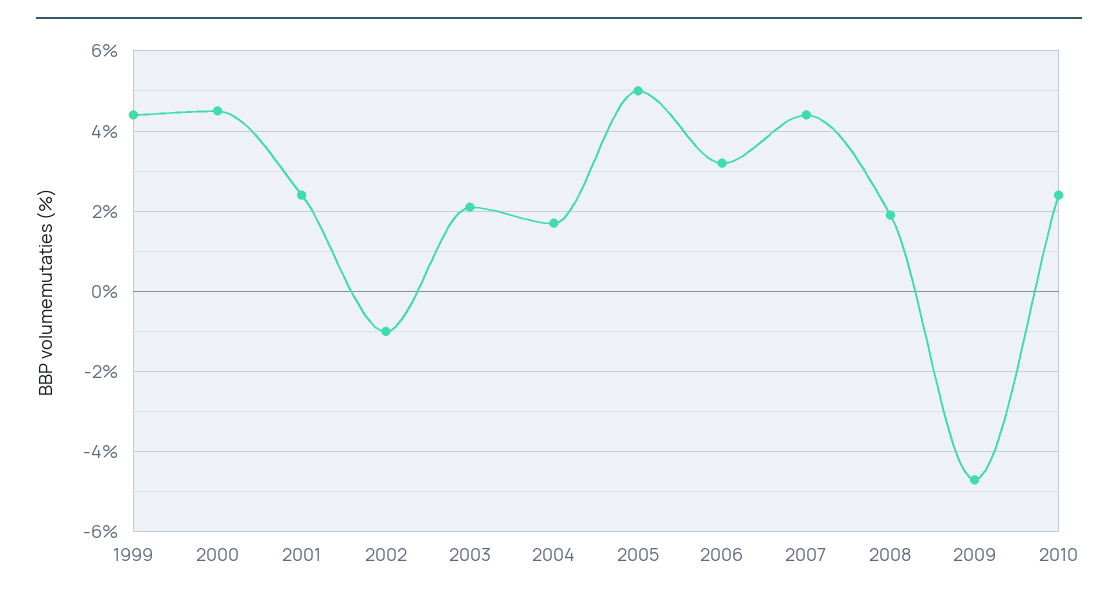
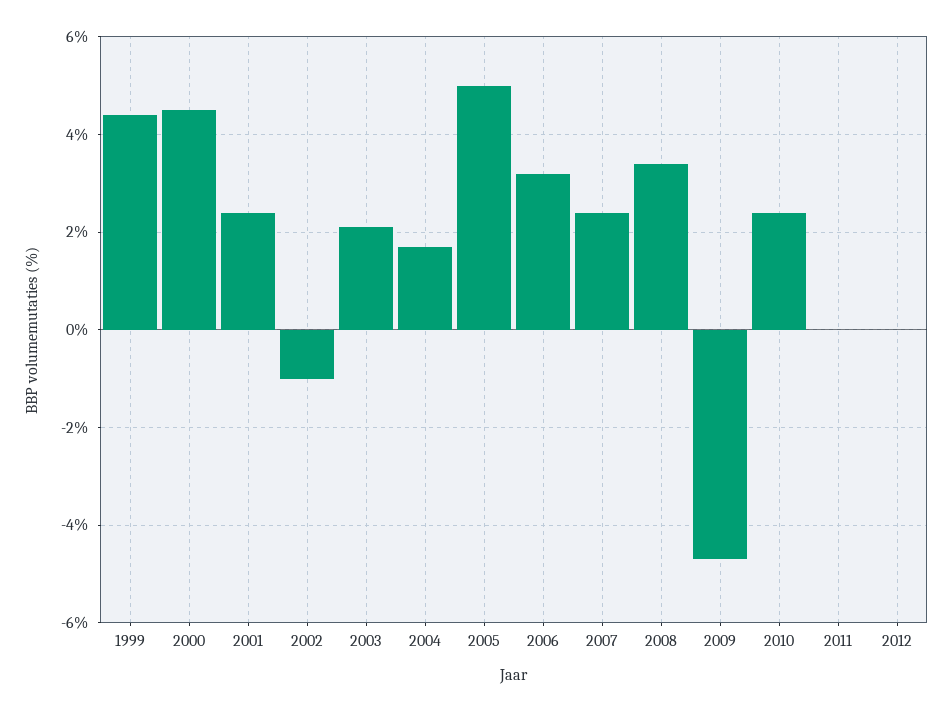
2007: 4.5 -> 2.5
2008: 2 -> 3.5
2011: none -> 0
2012: none -> 0

